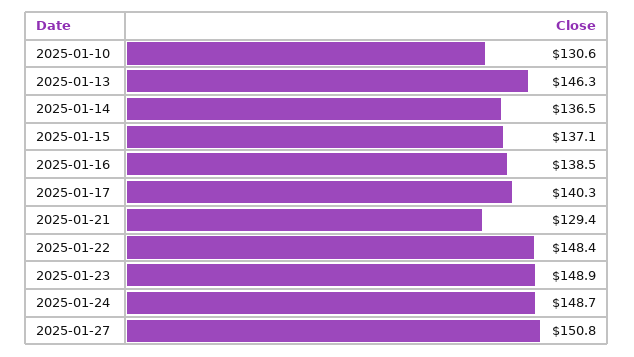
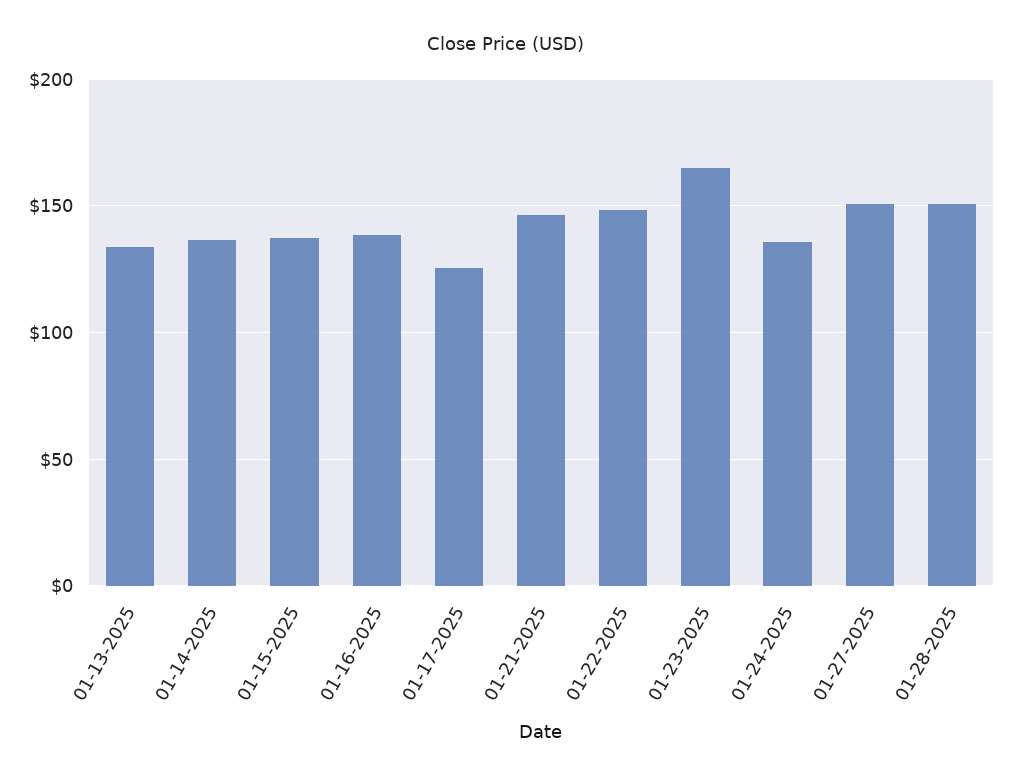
2025-01-10: 130.6 -> none
2025-01-13: 146.3 -> 135
2025-01-17: 140.3 -> 125
2025-01-21: 129.4 -> 145
2025-01-23: 148.9 -> 165
2025-01-24: 148.7 -> 135
01-28-2025: none -> 150

